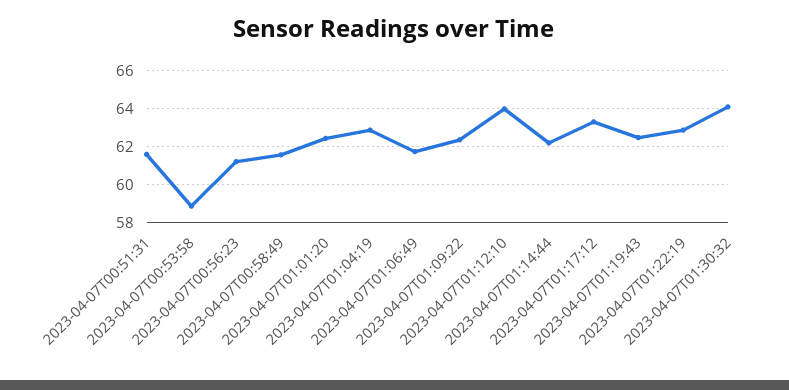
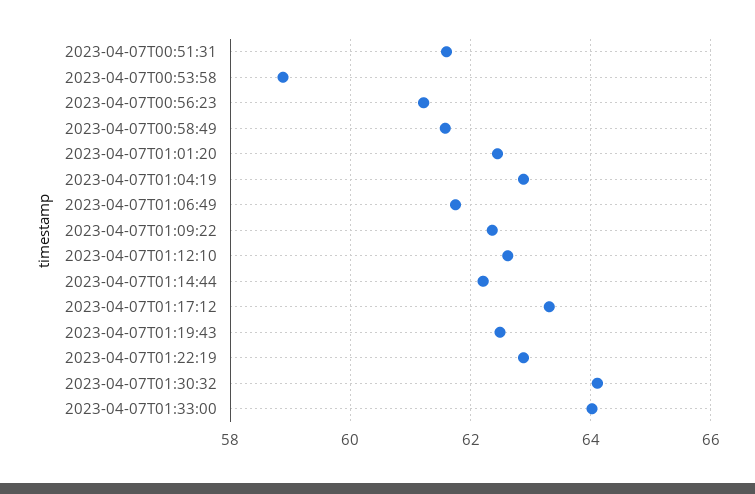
2023-04-07T01:12:10: 64 -> 62.6
2023-04-07T01:33:00: none -> 64

